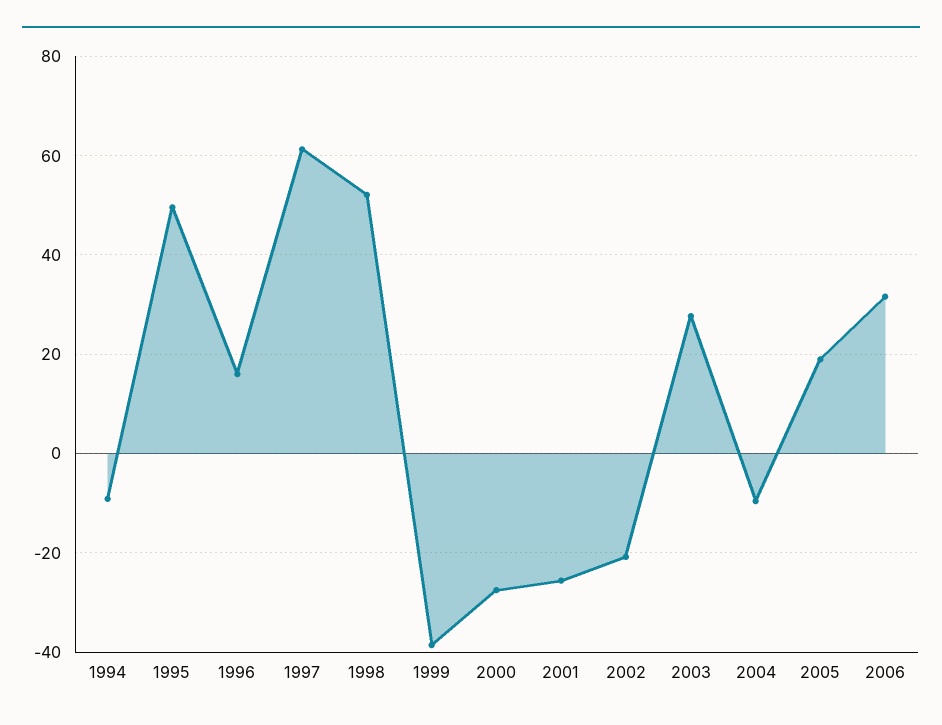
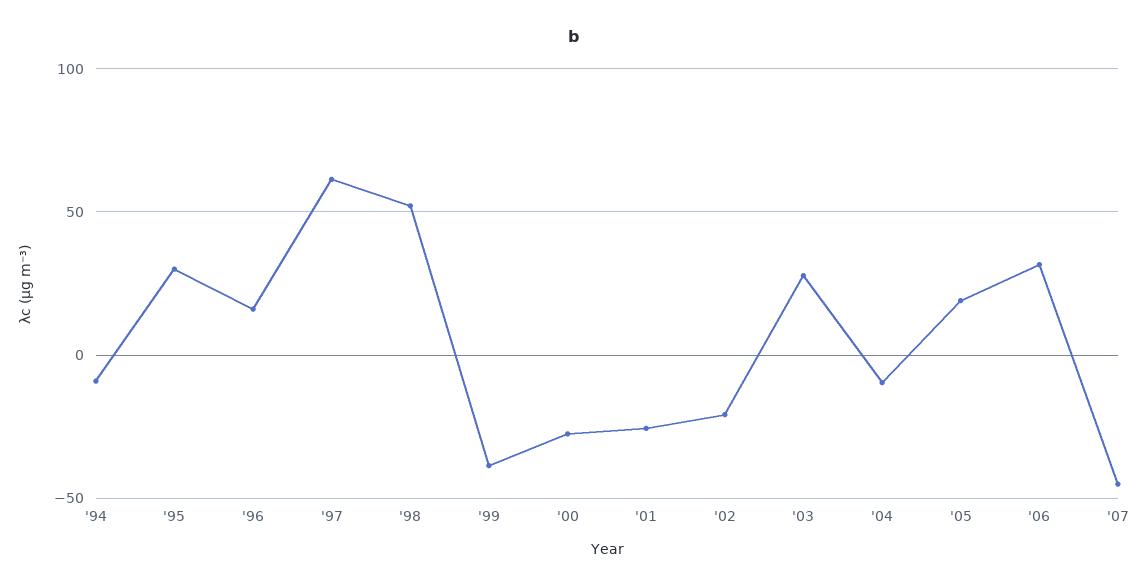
1995: 50 -> 30
'07: none -> -45

